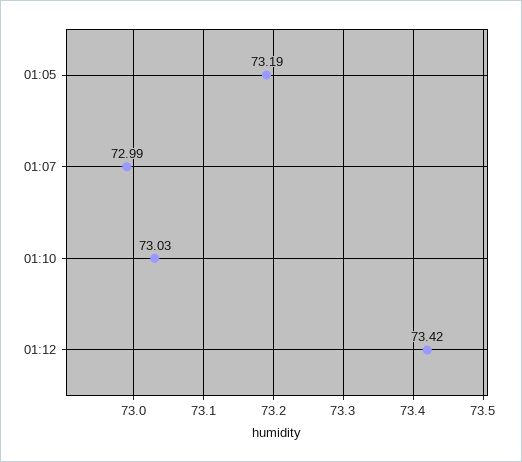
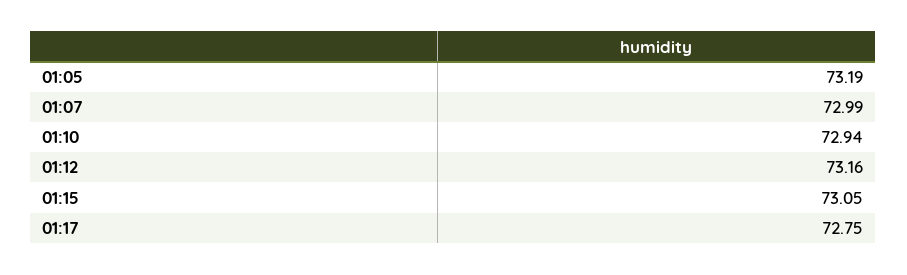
01:10: 73.03 -> 72.94
01:12: 73.42 -> 73.16
01:15: none -> 73.05
01:17: none -> 72.75

